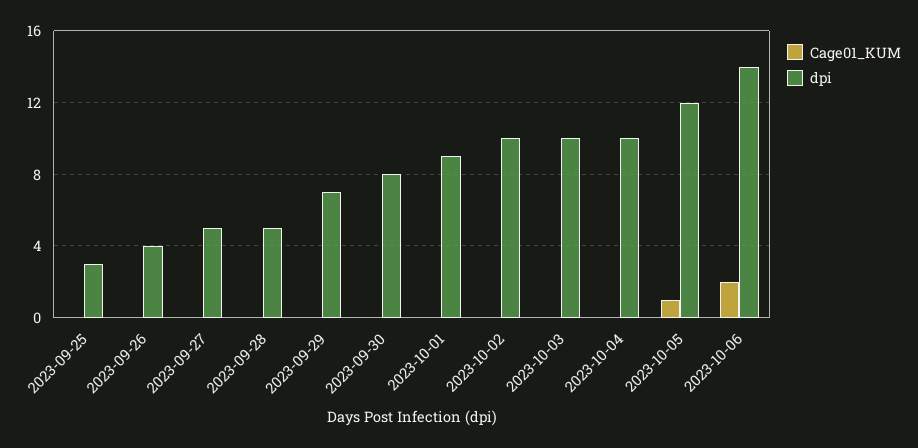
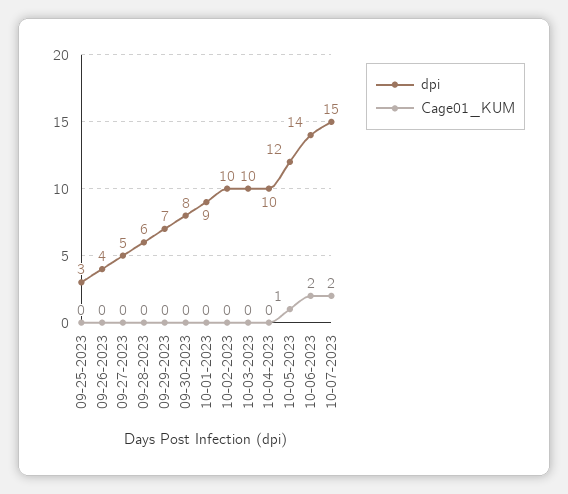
dpi, 2023-09-28: 5 -> 6
dpi, 10-07-2023: none -> 15
Cage01_KUM, 10-07-2023: none -> 2

